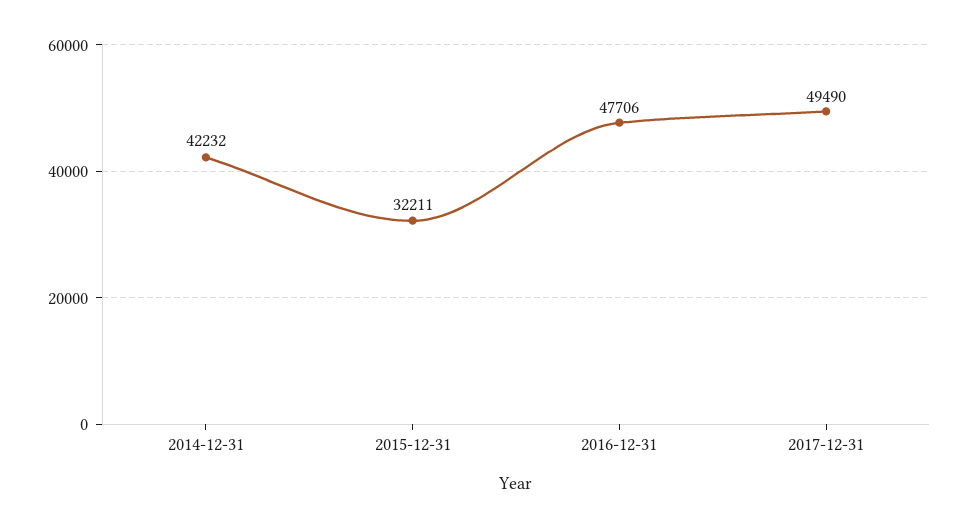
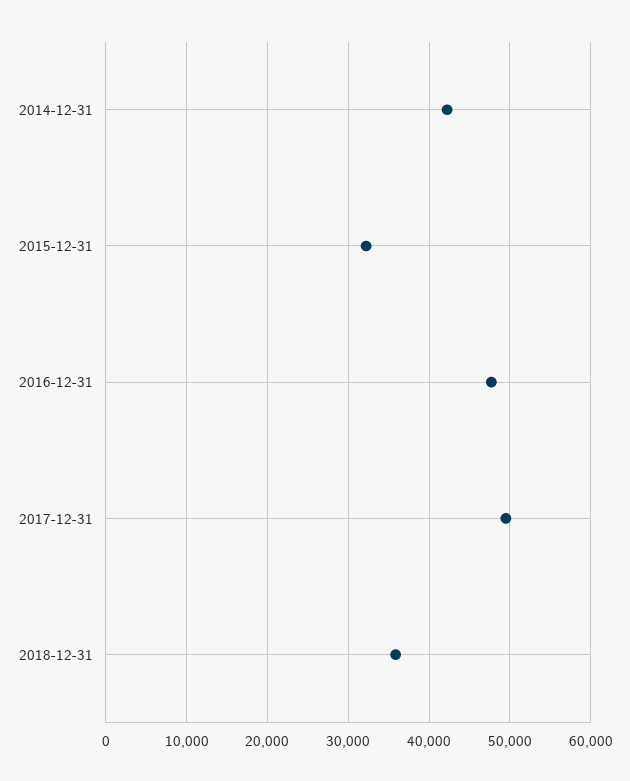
2018-12-31: none -> 36000

